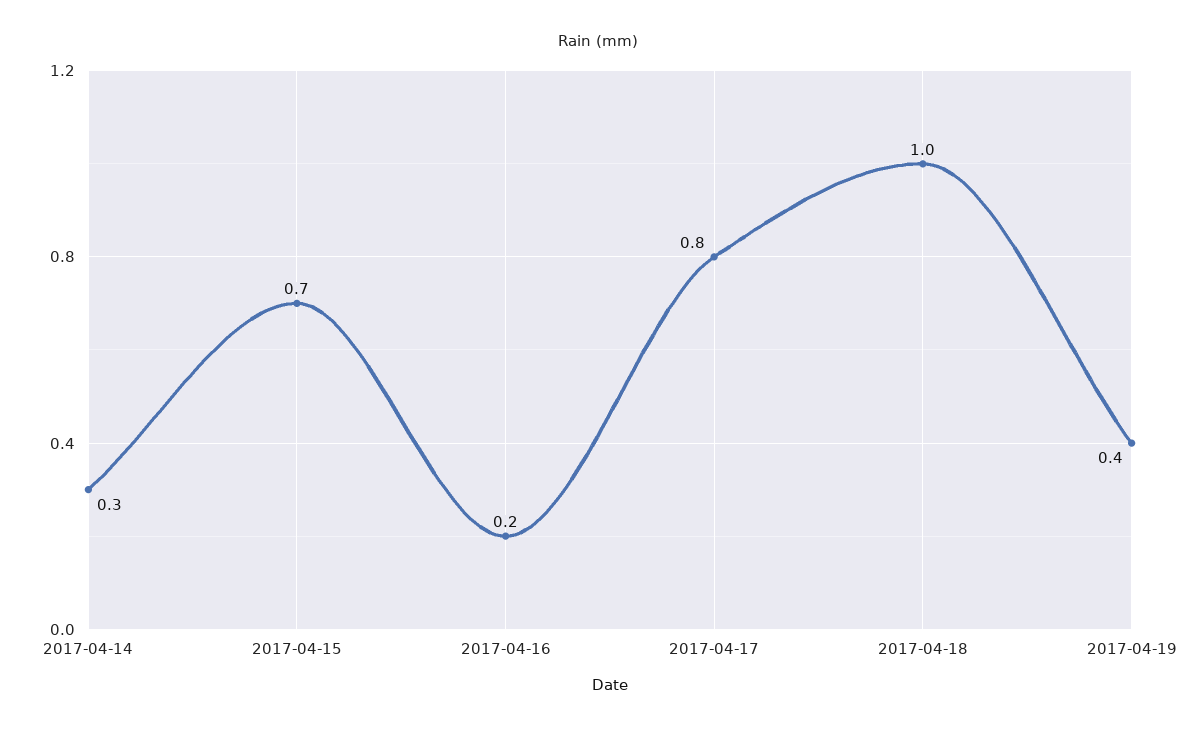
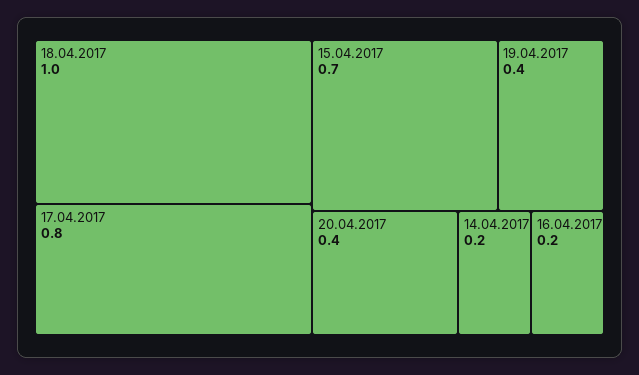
2017-04-14: 0.3 -> 0.2
20.04.2017: none -> 0.4

